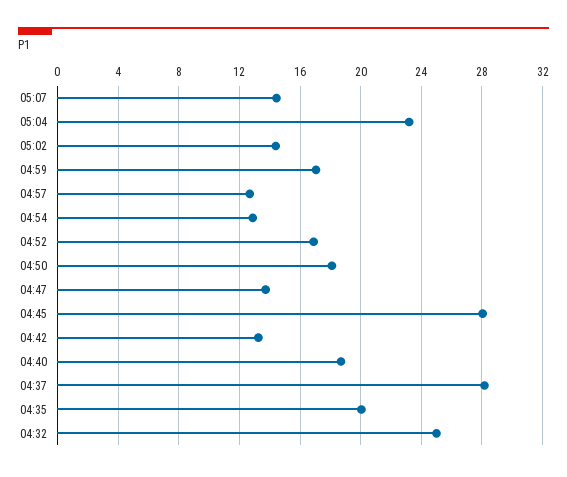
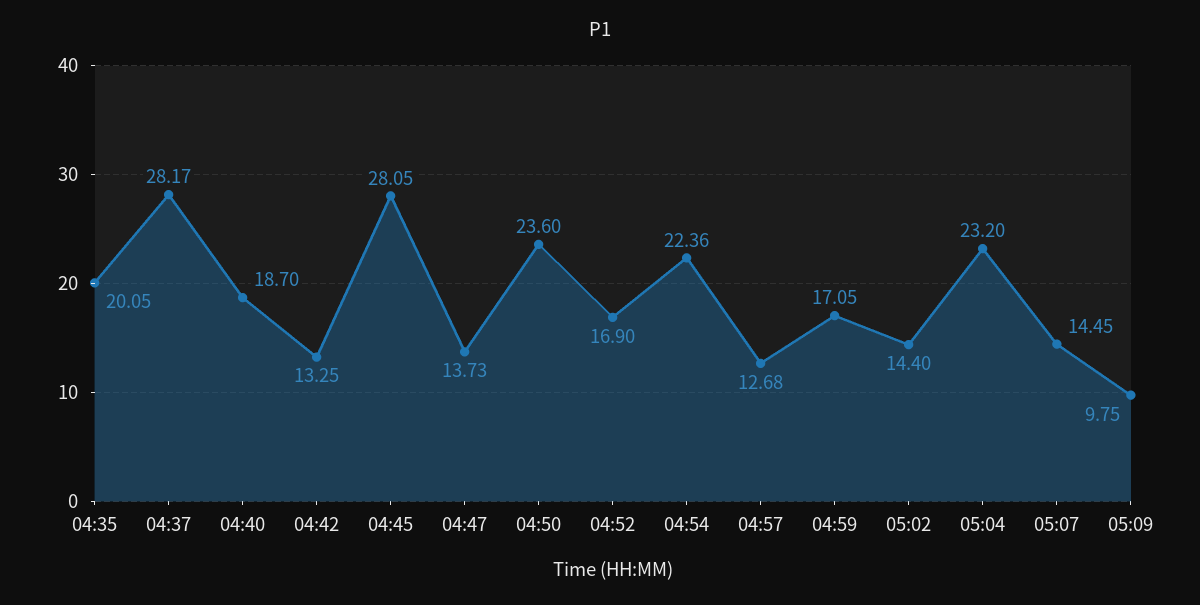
04:54: 13 -> 22.36
04:50: 18 -> 23.6
04:32: 25 -> none
05:09: none -> 9.75

